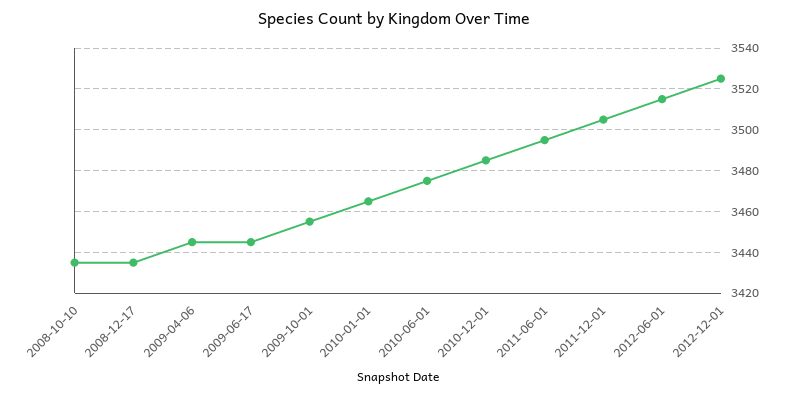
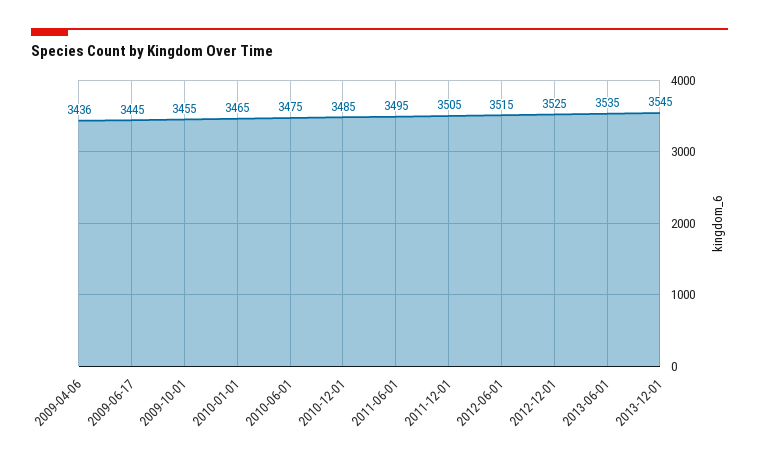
2008-10-10: 3435 -> none
2008-12-17: 3435 -> none
2009-04-06: 3445 -> 3436
2013-06-01: none -> 3535
2013-12-01: none -> 3545

